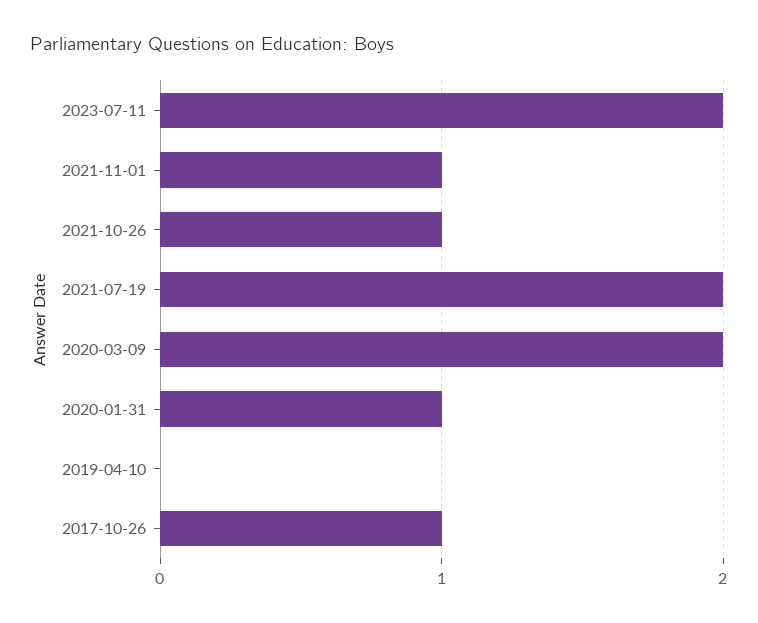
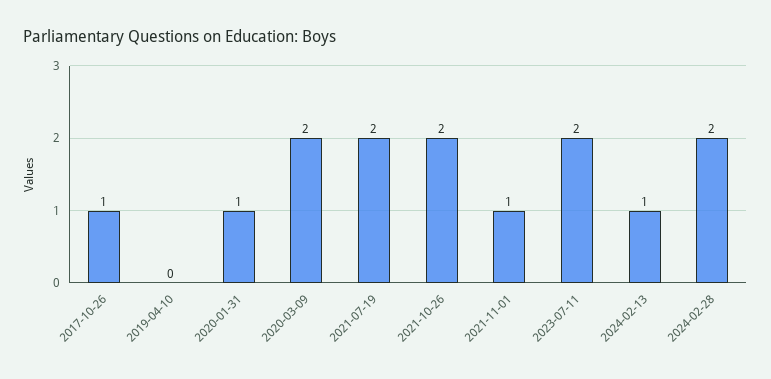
2021-10-26: 1 -> 2
2024-02-13: none -> 1
2024-02-28: none -> 2

